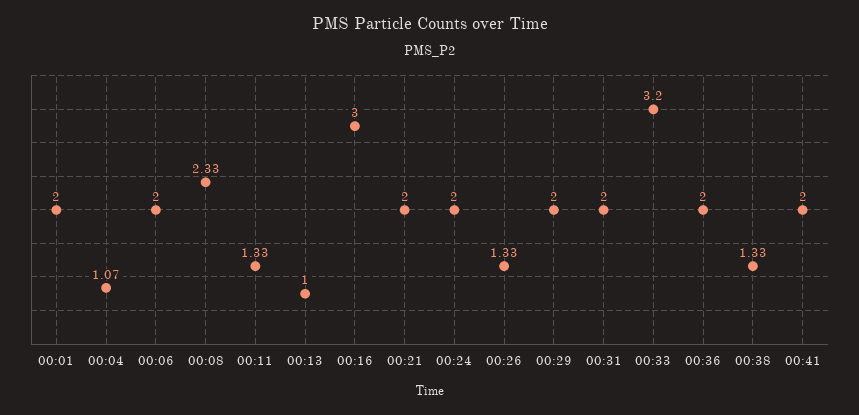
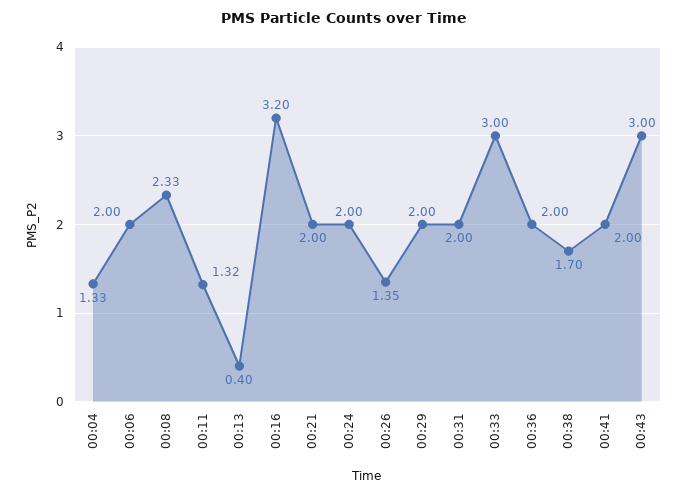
00:01: 2 -> none
00:04: 1.07 -> 1.33
00:11: 1.33 -> 1.32
00:13: 1 -> 0.4
00:16: 3 -> 3.2
00:26: 1.33 -> 1.35
00:33: 3.2 -> 3
00:38: 1.33 -> 1.7
00:43: none -> 3

